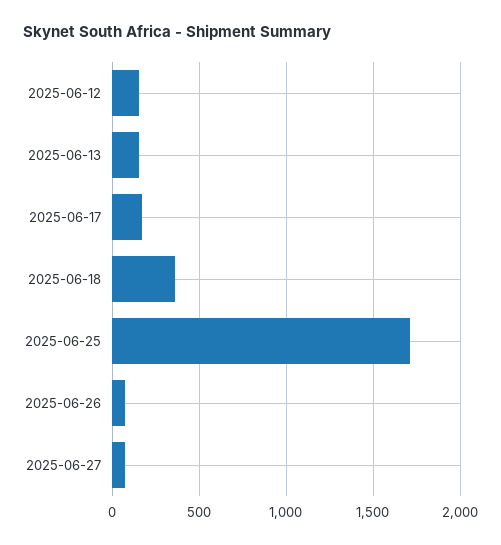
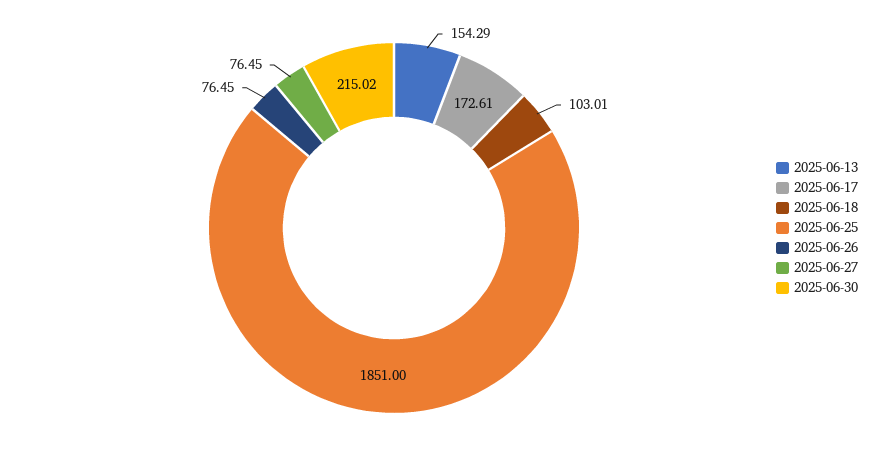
2025-06-12: 150 -> none
2025-06-18: 350 -> 103.01
2025-06-25: 1700 -> 1851
2025-06-30: none -> 215.02

